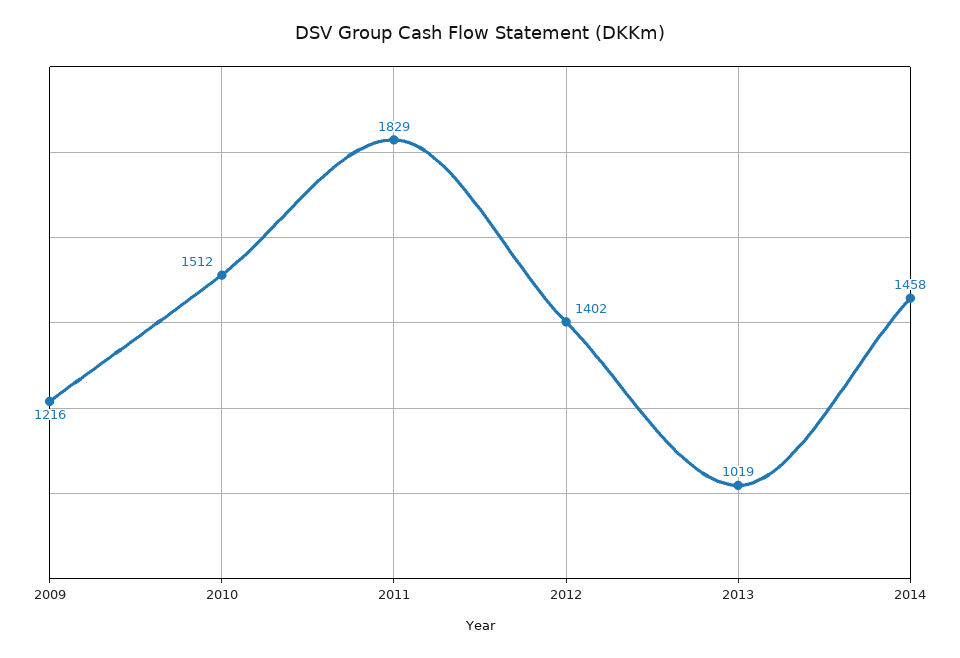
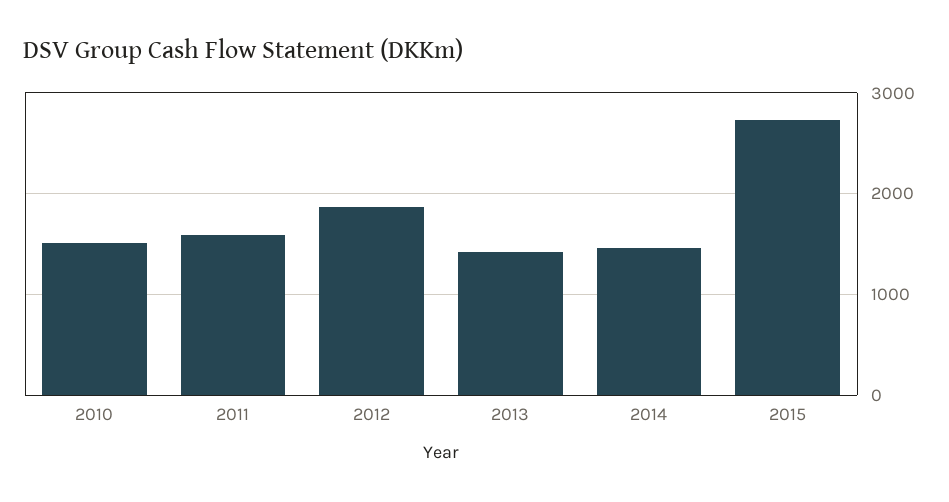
2009: 1216 -> none
2011: 1829 -> 1600
2012: 1402 -> 1900
2013: 1019 -> 1400
2015: none -> 2700

